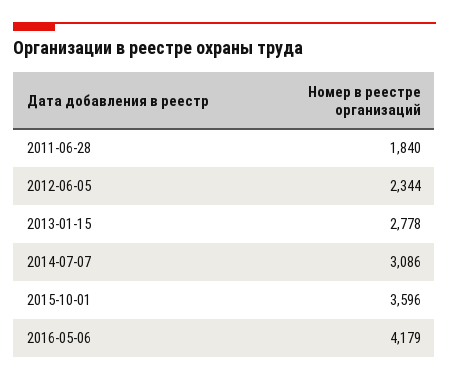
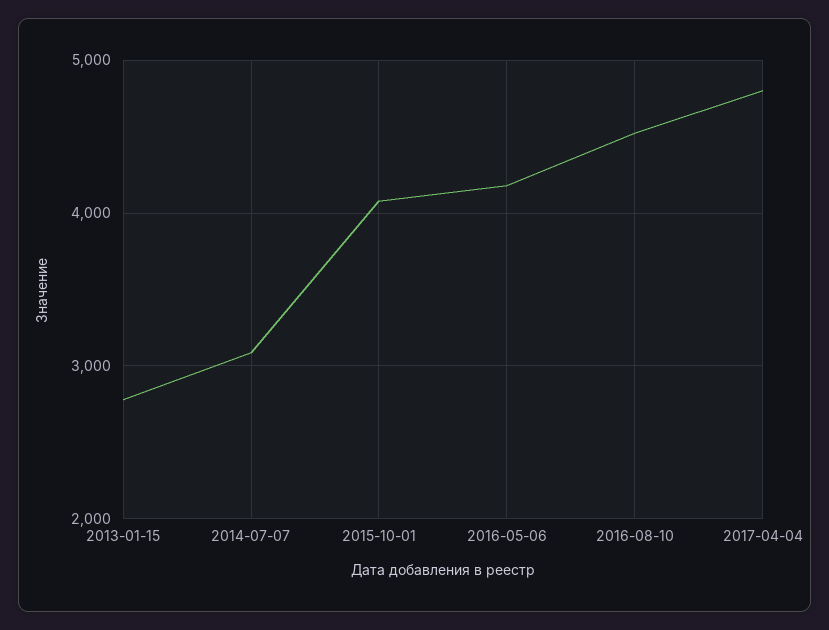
2011-06-28: 1840 -> none
2012-06-05: 2344 -> none
2015-10-01: 3596 -> 4100
2016-08-10: none -> 4500
2017-04-04: none -> 4800

